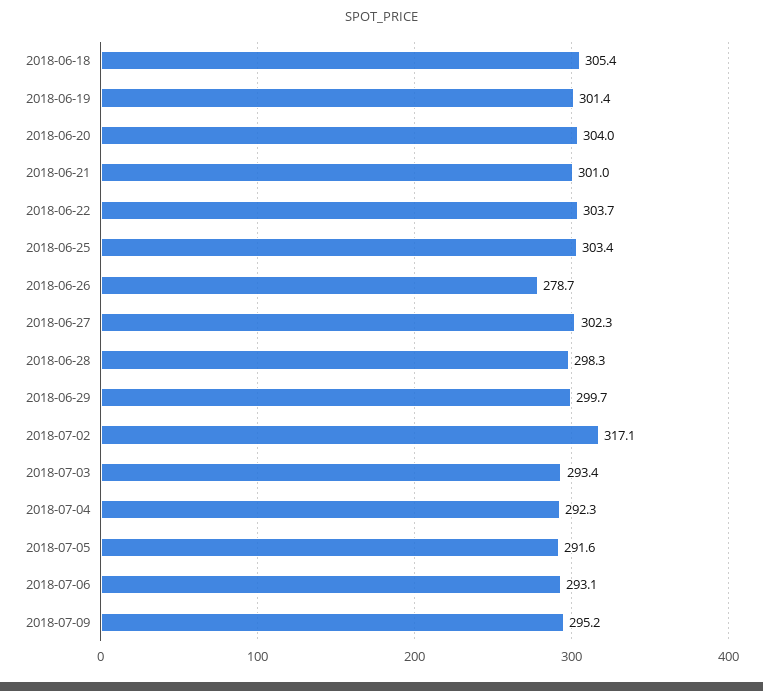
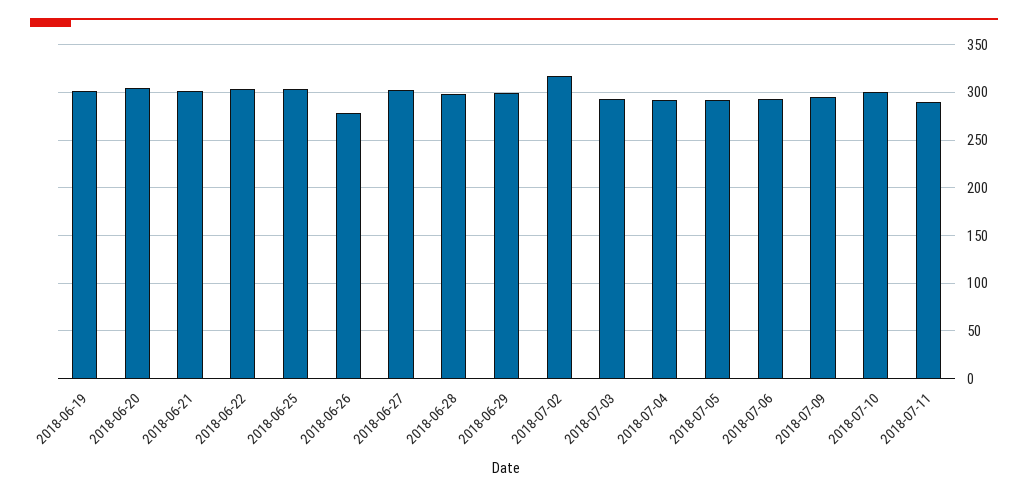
2018-06-18: 305.4 -> none
2018-07-10: none -> 300
2018-07-11: none -> 290

